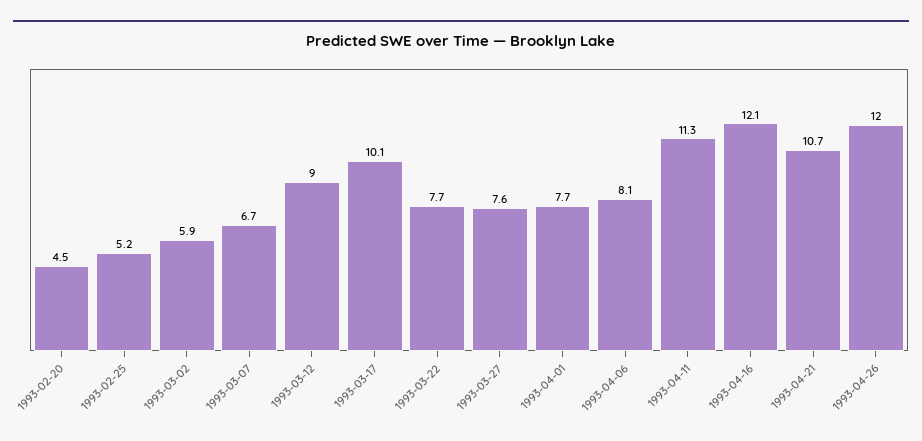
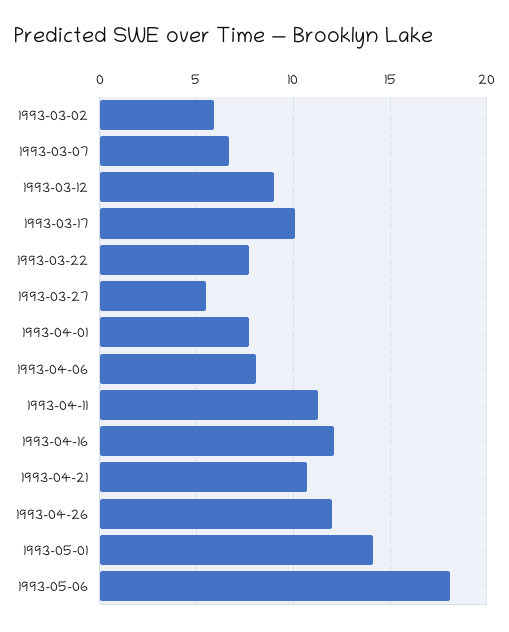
1993-02-20: 4.5 -> none
1993-02-25: 5.2 -> none
1993-03-27: 7.6 -> 5.5
1993-05-01: none -> 14
1993-05-06: none -> 18

